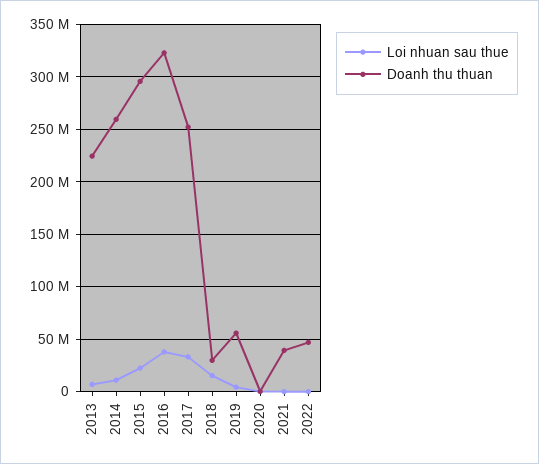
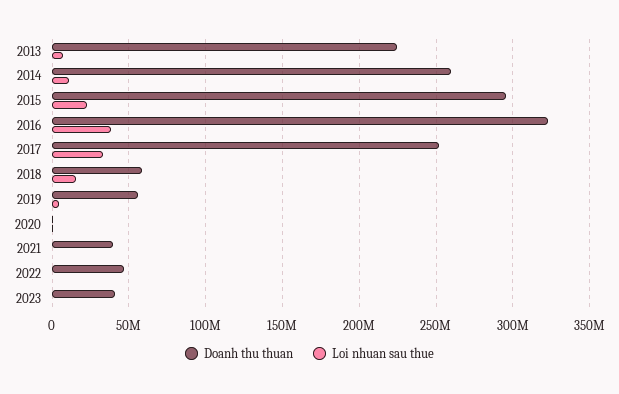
Doanh thu thuan, 2018: 30000000 -> 60000000
Doanh thu thuan, 2023: none -> 40000000
Loi nhuan sau thue, 2023: none -> 0

